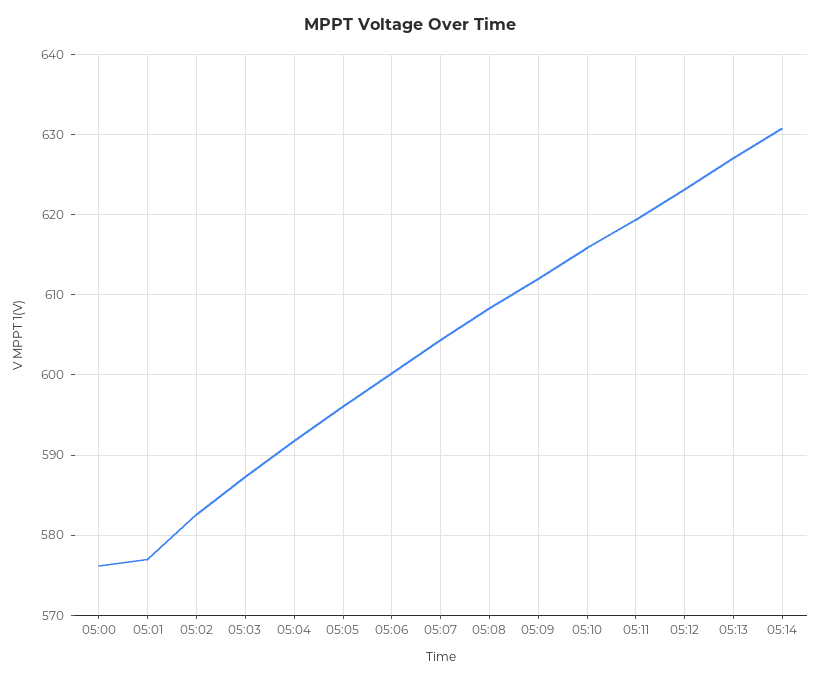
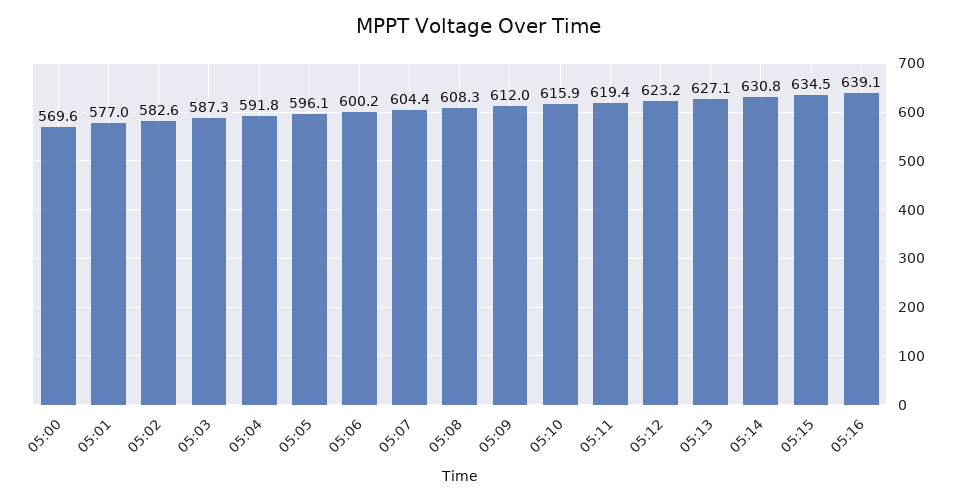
05:00: 576 -> 569.6
05:15: none -> 634.5
05:16: none -> 639.1

